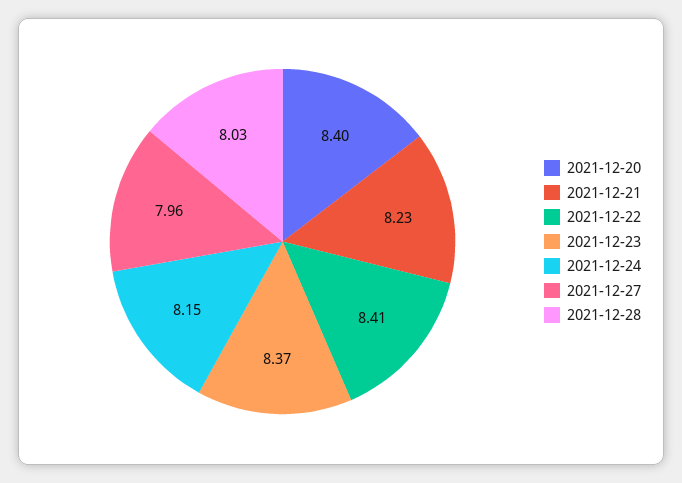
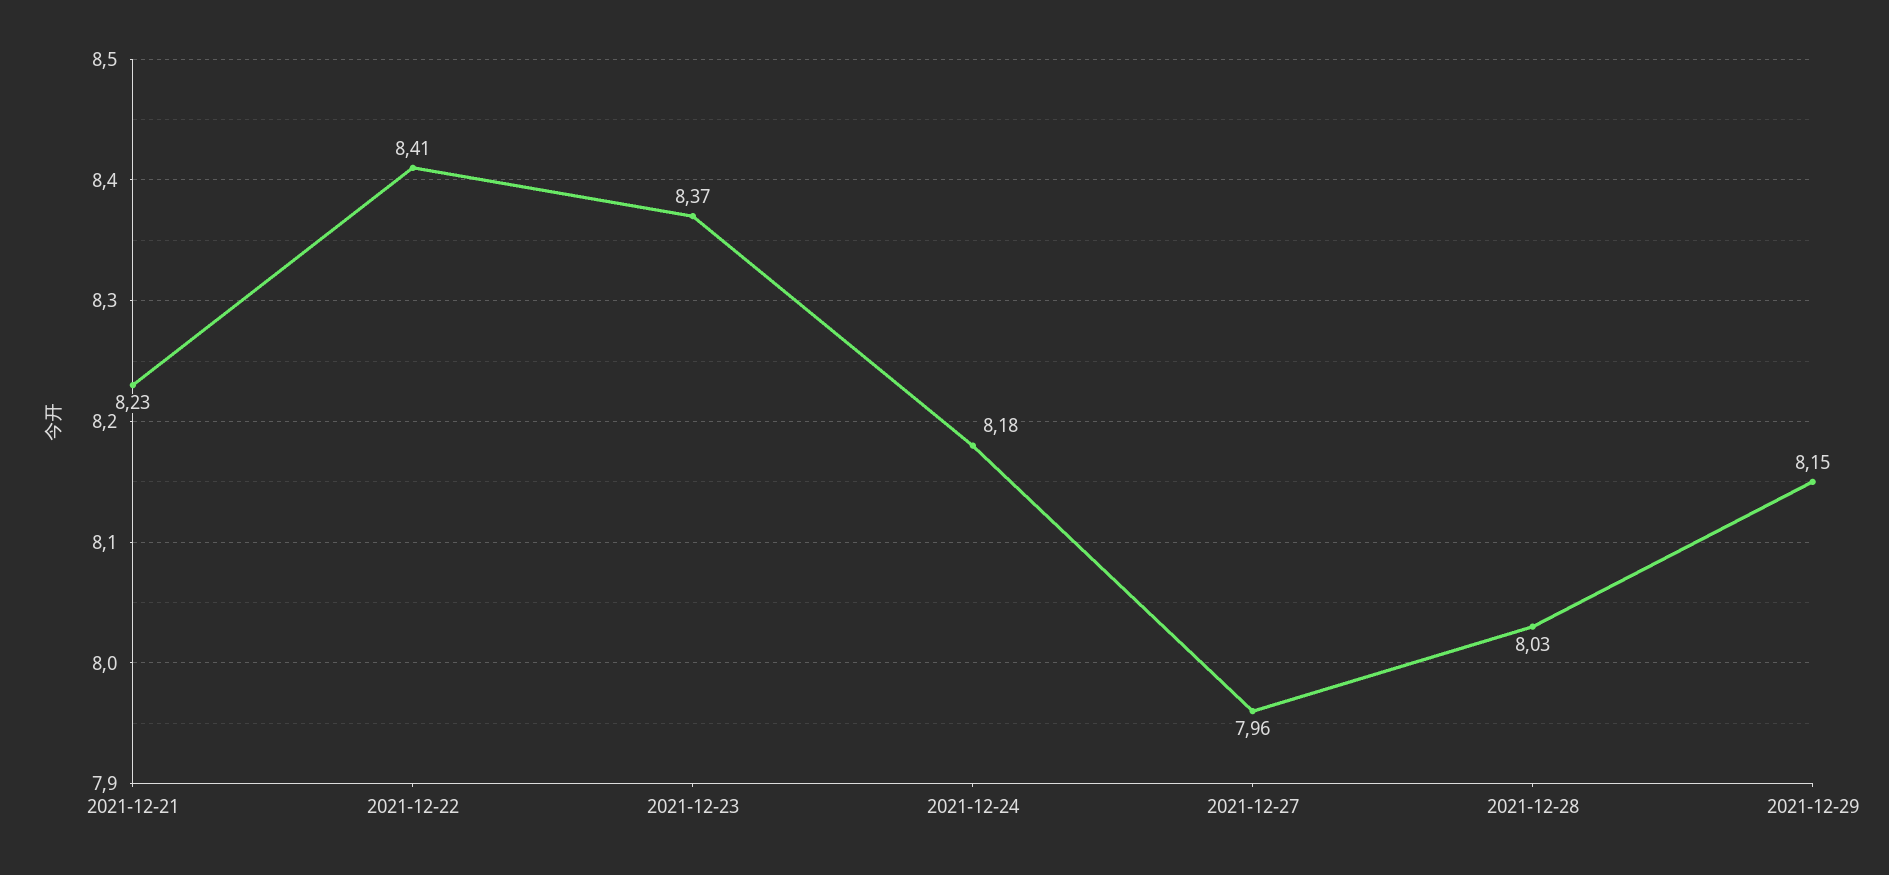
2021-12-20: 8.4 -> none
2021-12-24: 8.15 -> 8.18
2021-12-29: none -> 8.15

